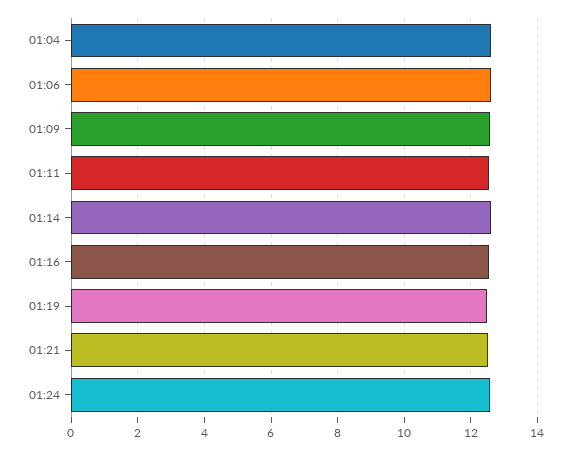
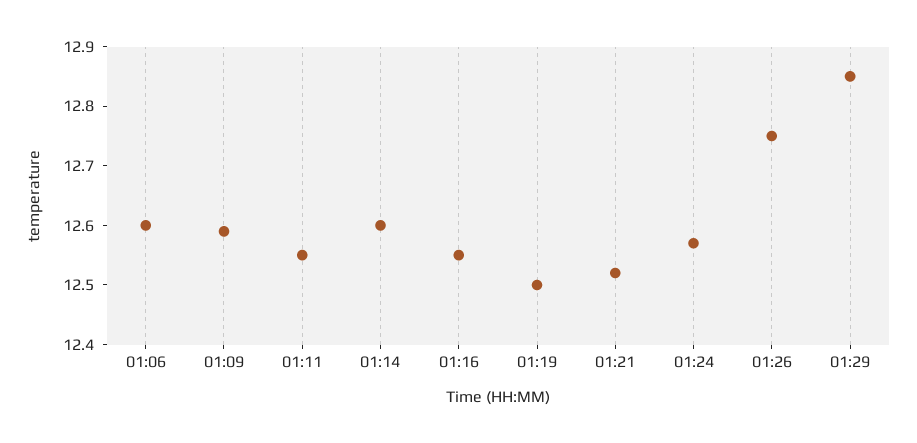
01:04: 12.6 -> none
01:26: none -> 12.75
01:29: none -> 12.85

